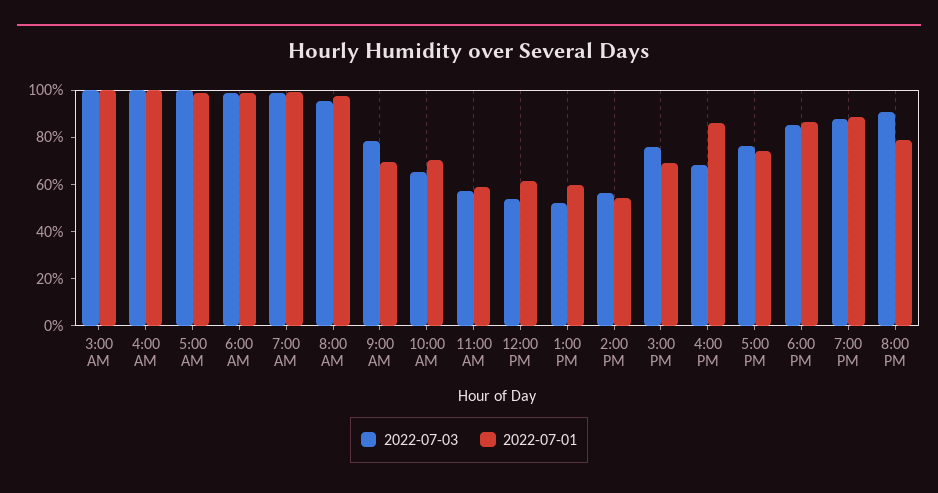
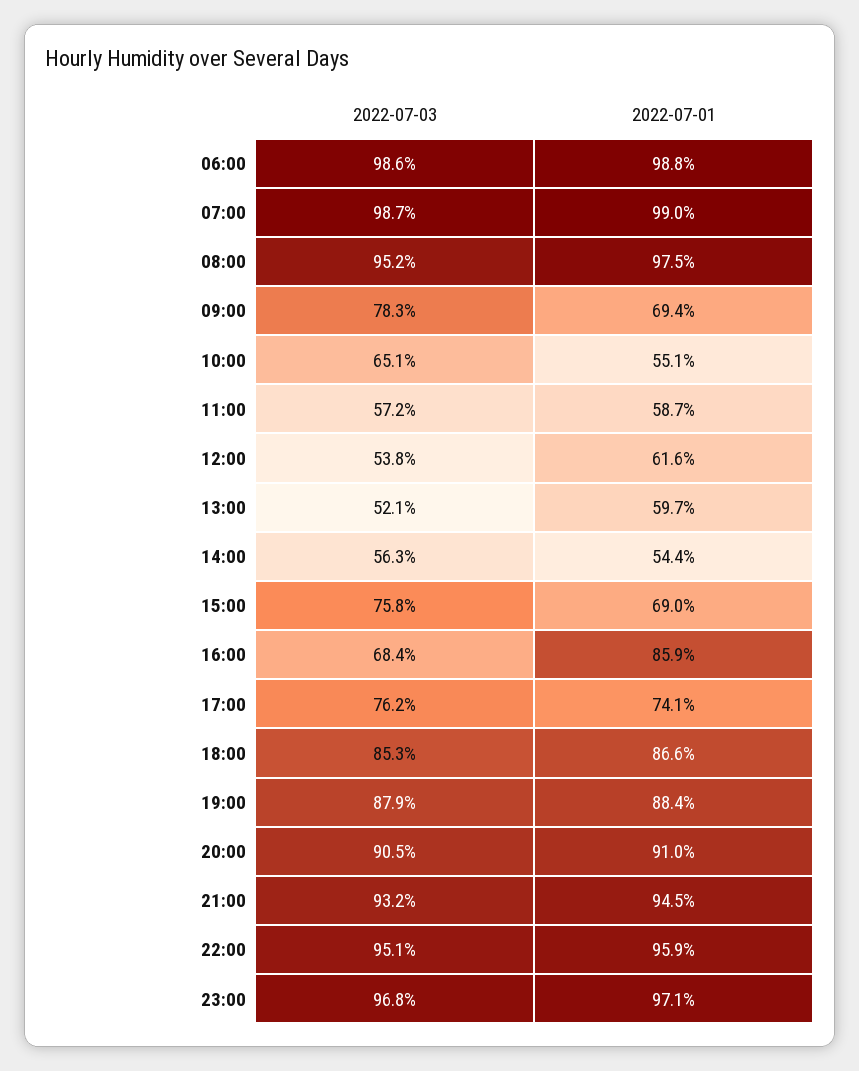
2022-07-03, 3:00 AM: 100 -> none
2022-07-01, 3:00 AM: 100 -> none
2022-07-03, 4:00 AM: 100 -> none
2022-07-01, 4:00 AM: 100 -> none
2022-07-03, 5:00 AM: 100 -> none
2022-07-01, 5:00 AM: 100 -> none
2022-07-01, 10:00 AM: 70 -> 55.1
2022-07-01, 8:00 PM: 80 -> 91
2022-07-03, 21:00: none -> 93.2
2022-07-01, 21:00: none -> 94.5
2022-07-03, 22:00: none -> 95.1
2022-07-01, 22:00: none -> 95.9
2022-07-03, 23:00: none -> 96.8
2022-07-01, 23:00: none -> 97.1

